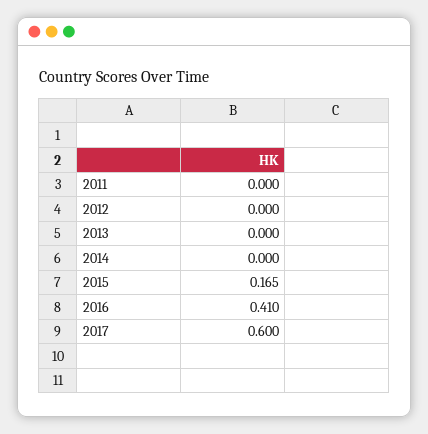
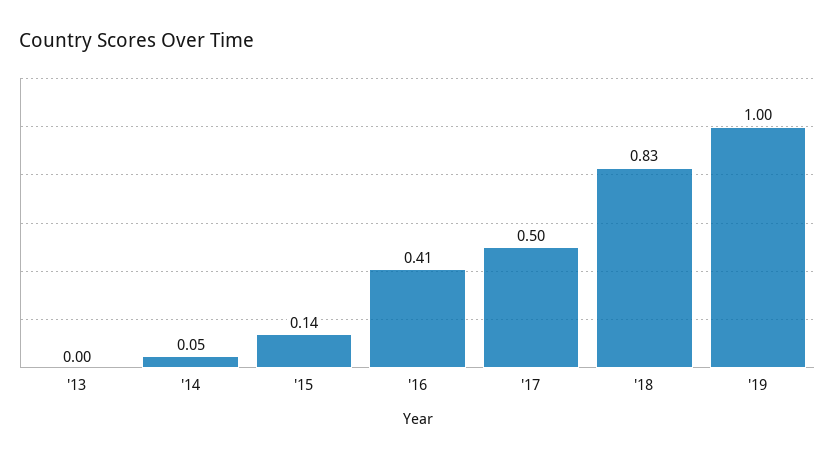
2011: 0 -> none
2012: 0 -> none
2014: 0 -> 0.05
2015: 0.165 -> 0.14
2017: 0.6 -> 0.5
'18: none -> 0.83
'19: none -> 1

